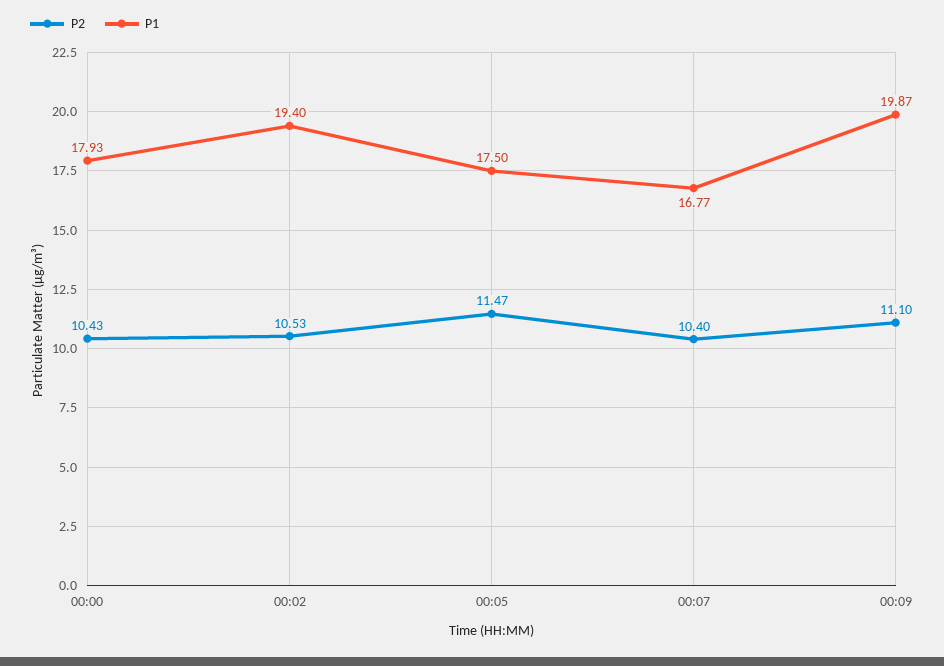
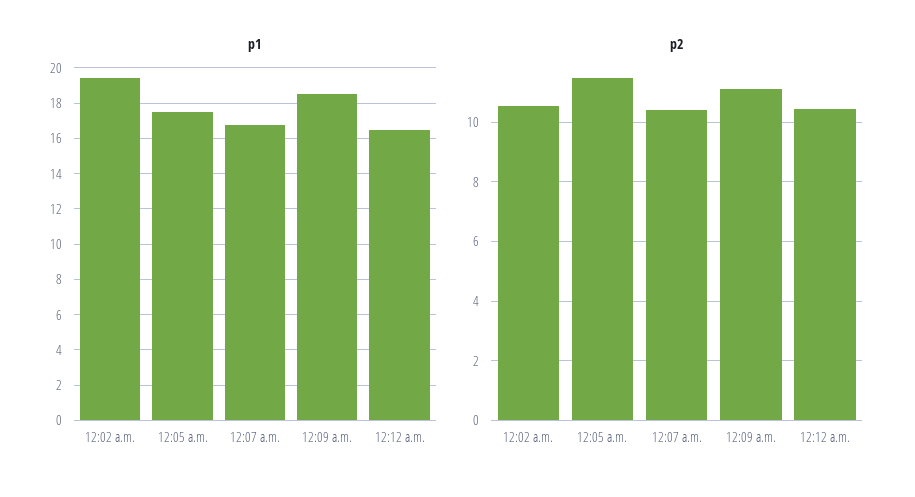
P2, 00:00: 10.43 -> none
P1, 00:00: 17.93 -> none
P1, 00:09: 19.87 -> 18.5
P1, 12:12 a.m.: none -> 16.5
P2, 12:12 a.m.: none -> 10.5

